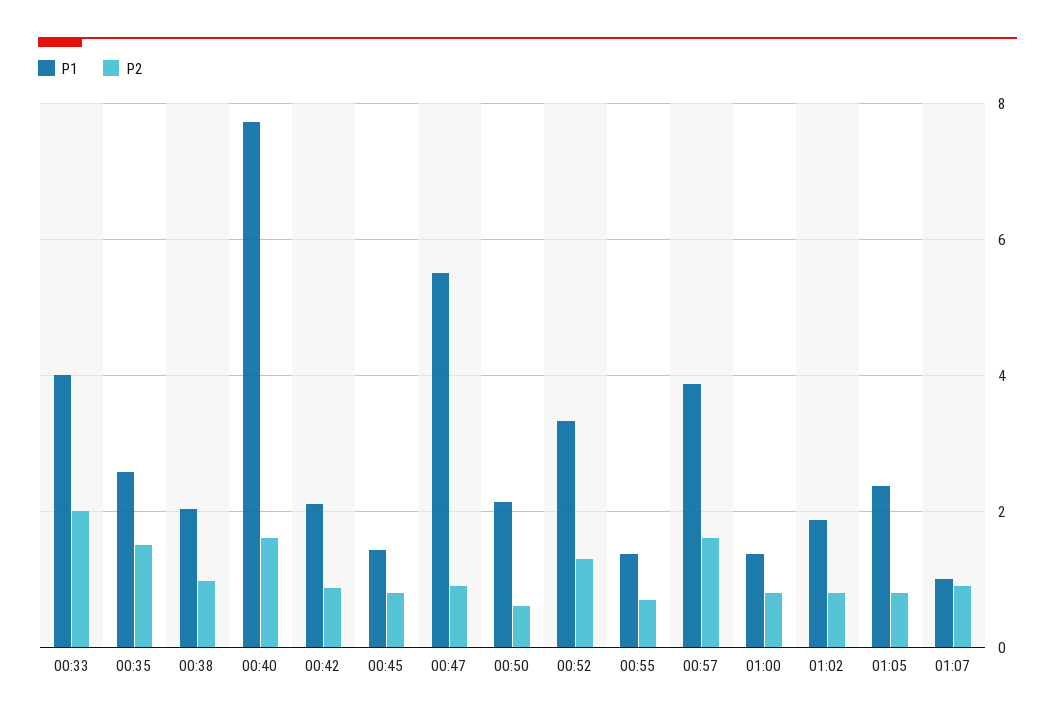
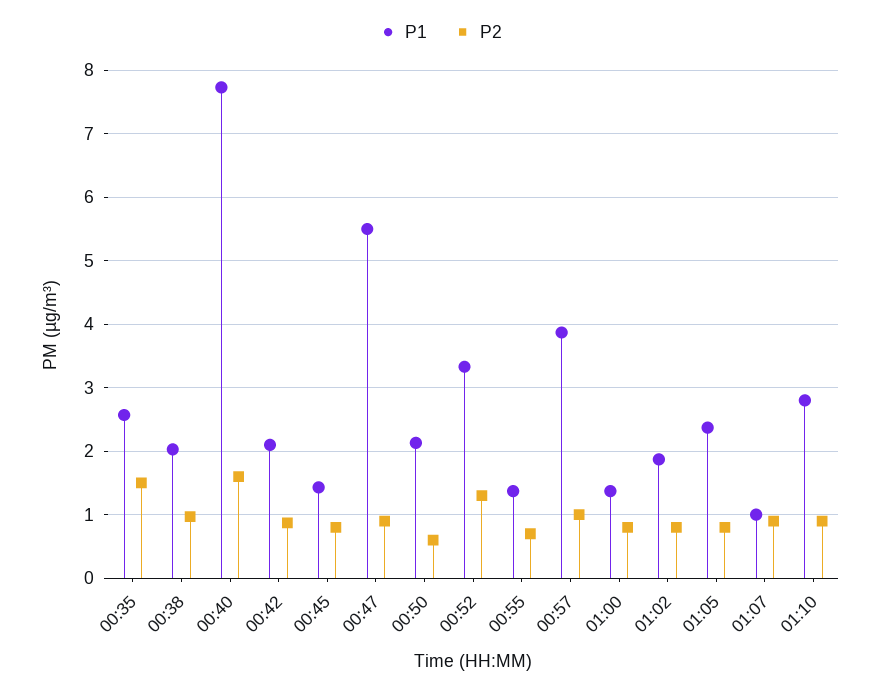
P1, 00:33: 4 -> none
P2, 00:33: 2 -> none
P2, 00:57: 1.6 -> 1
P1, 01:10: none -> 2.8
P2, 01:10: none -> 0.9

